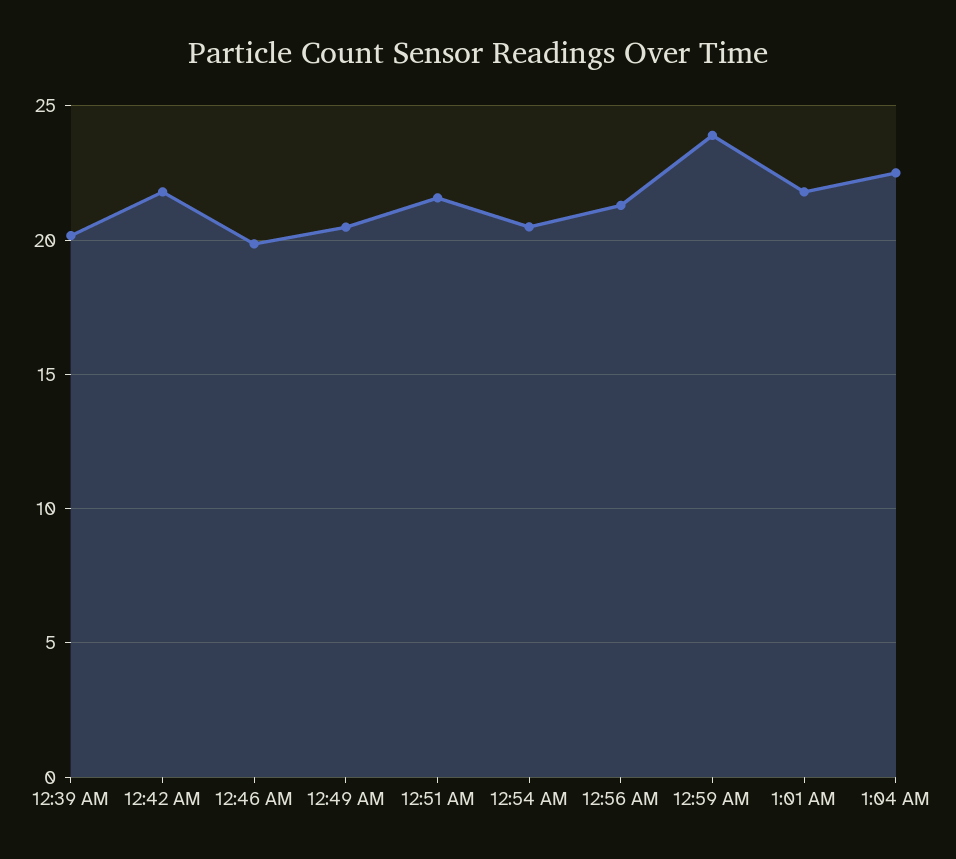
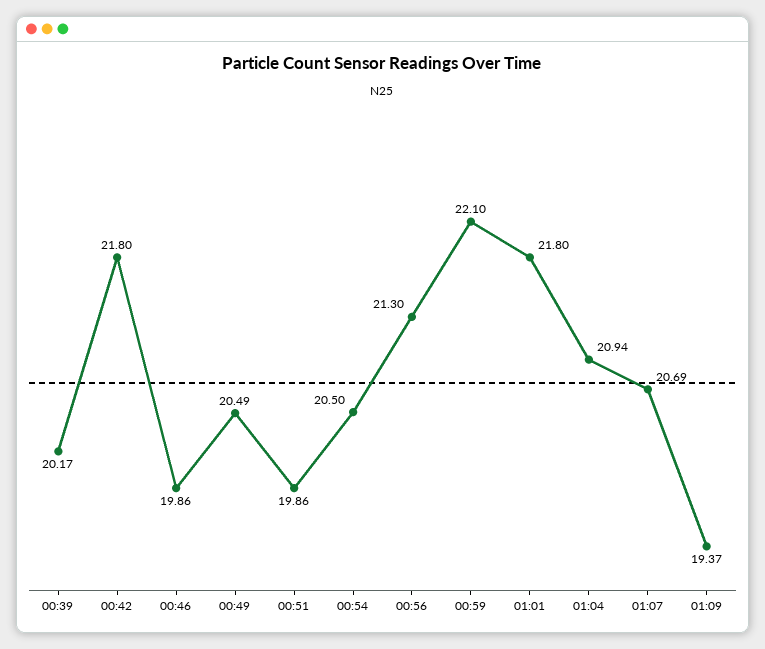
12:51 AM: 21.5 -> 19.86
12:59 AM: 24 -> 22.1
1:04 AM: 22.5 -> 20.94
01:07: none -> 20.69
01:09: none -> 19.37

